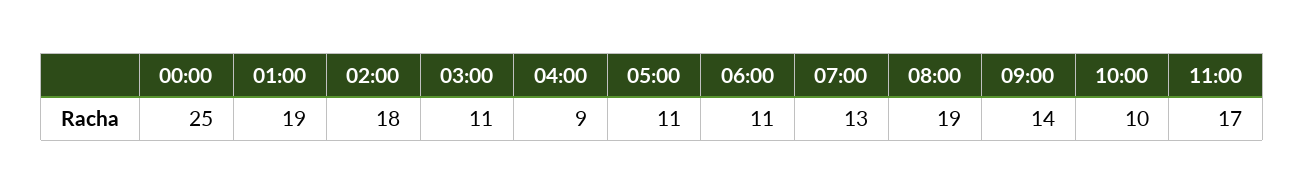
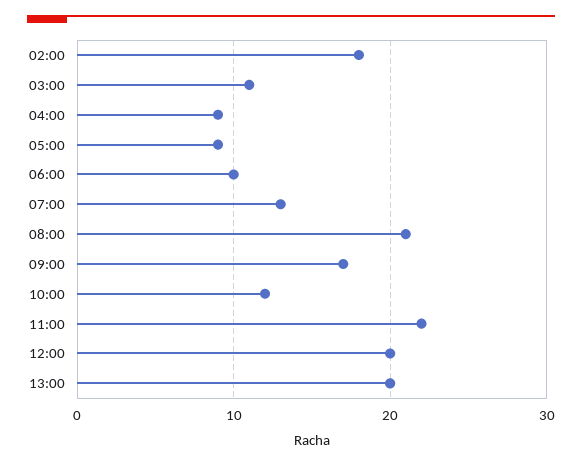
00:00: 25 -> none
01:00: 19 -> none
05:00: 11 -> 9
06:00: 11 -> 10
08:00: 19 -> 21
09:00: 14 -> 17
10:00: 10 -> 12
11:00: 17 -> 22
12:00: none -> 20
13:00: none -> 20

